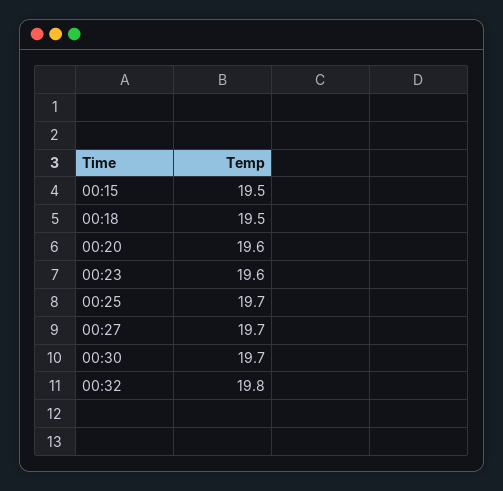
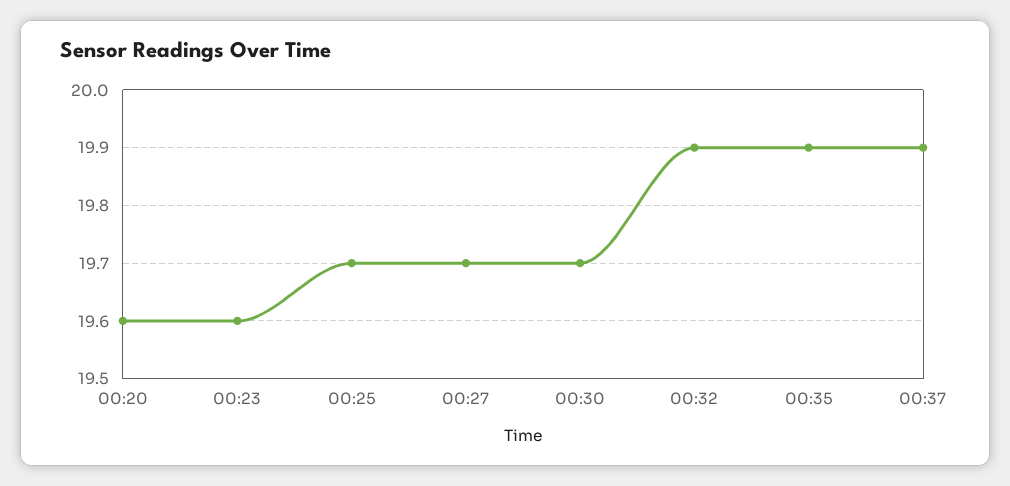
00:15: 19.5 -> none
00:18: 19.5 -> none
00:32: 19.8 -> 19.9
00:35: none -> 19.9
00:37: none -> 19.9

